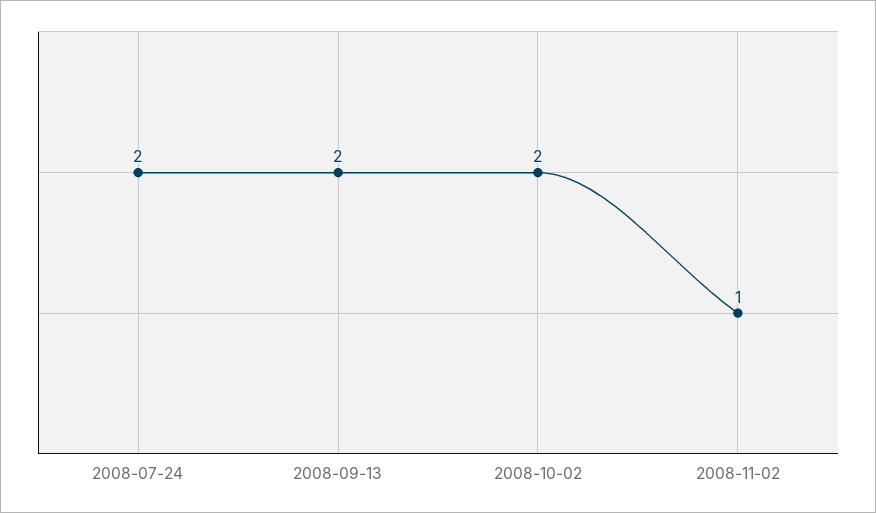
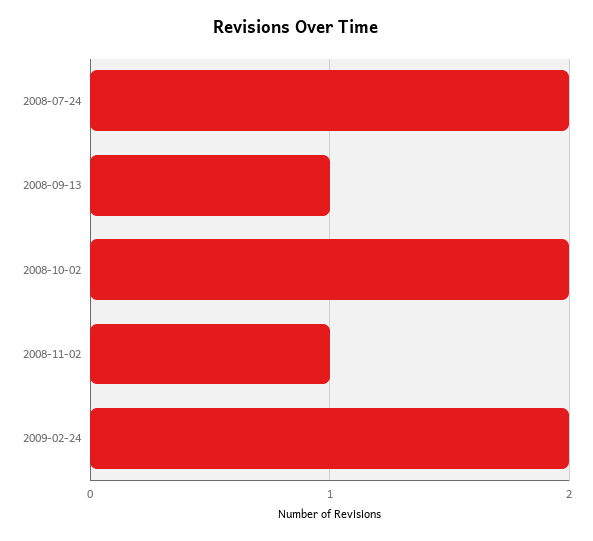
2008-09-13: 2 -> 1
2009-02-24: none -> 2

